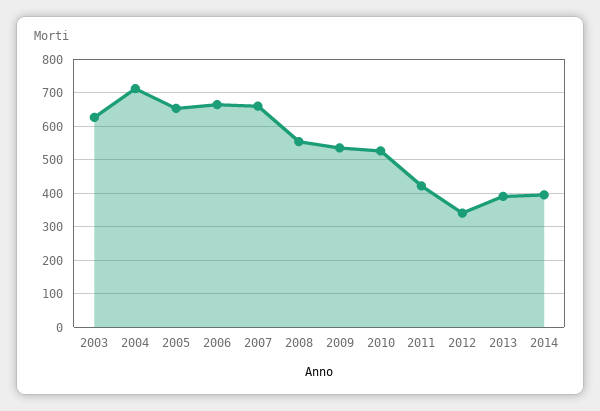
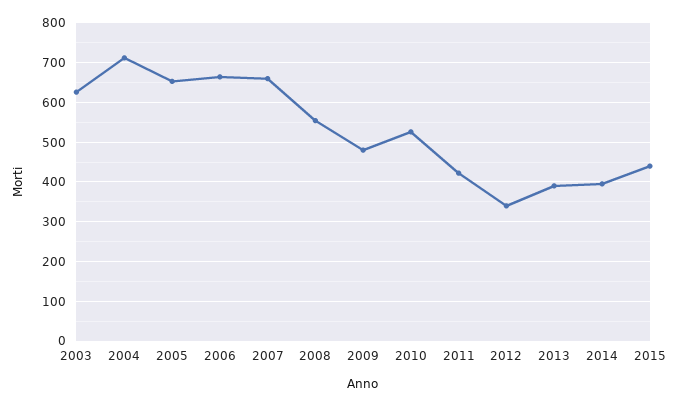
2009: 540 -> 480
2015: none -> 440

